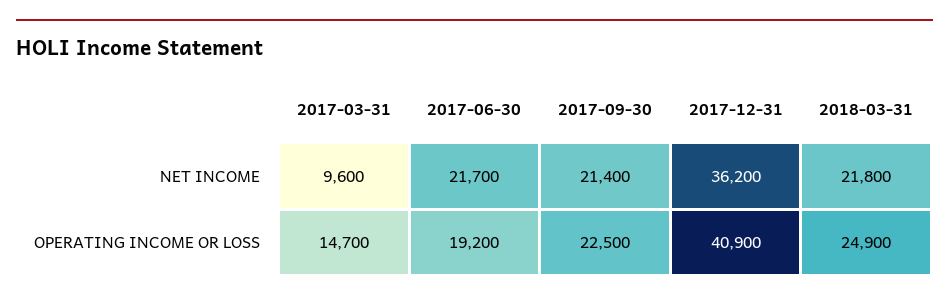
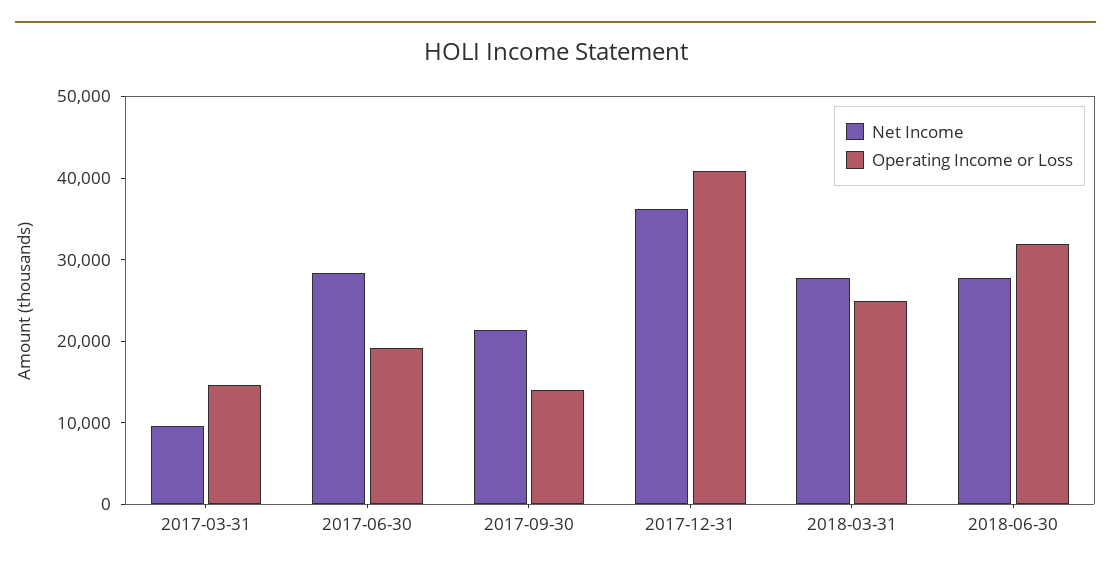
NET INCOME, 2017-06-30: 21700 -> 28000
NET INCOME, 2018-03-31: 21800 -> 28000
OPERATING INCOME OR LOSS, 2017-09-30: 22500 -> 14000
NET INCOME, 2018-06-30: none -> 28000
OPERATING INCOME OR LOSS, 2018-06-30: none -> 32000

